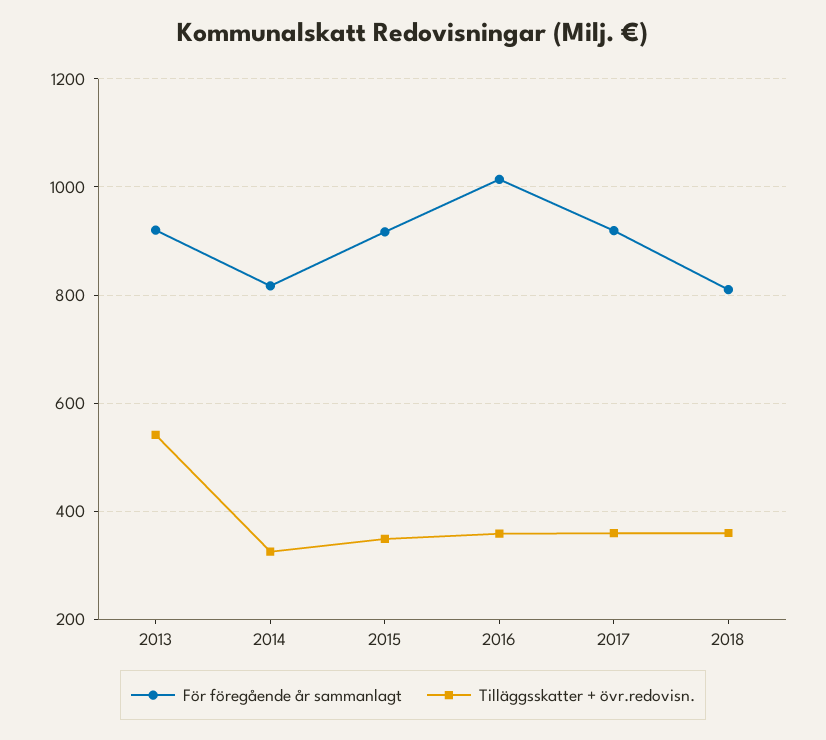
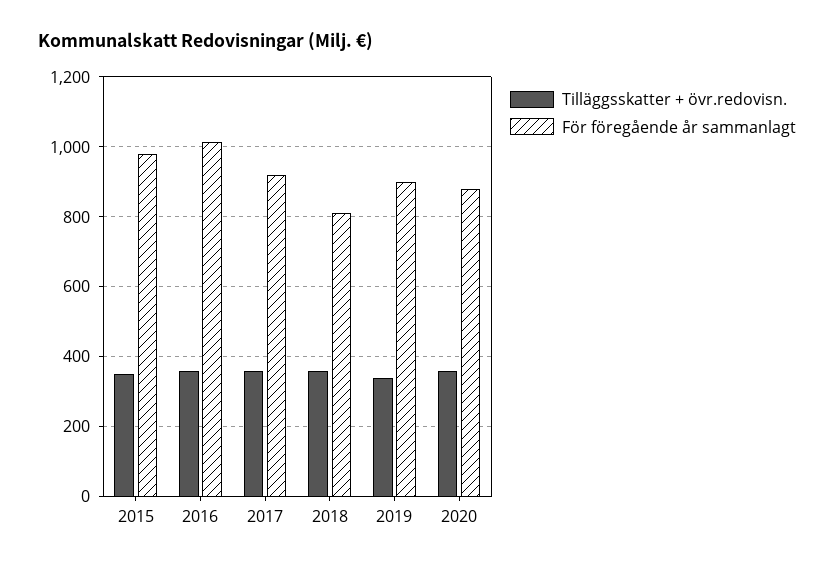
För föregående år sammanlagt, 2013: 920 -> none
Tilläggsskatter + övr.redovisn., 2013: 540 -> none
För föregående år sammanlagt, 2014: 820 -> none
Tilläggsskatter + övr.redovisn., 2014: 320 -> none
För föregående år sammanlagt, 2015: 920 -> 980
Tilläggsskatter + övr.redovisn., 2019: none -> 340
För föregående år sammanlagt, 2019: none -> 900
Tilläggsskatter + övr.redovisn., 2020: none -> 360
För föregående år sammanlagt, 2020: none -> 880

